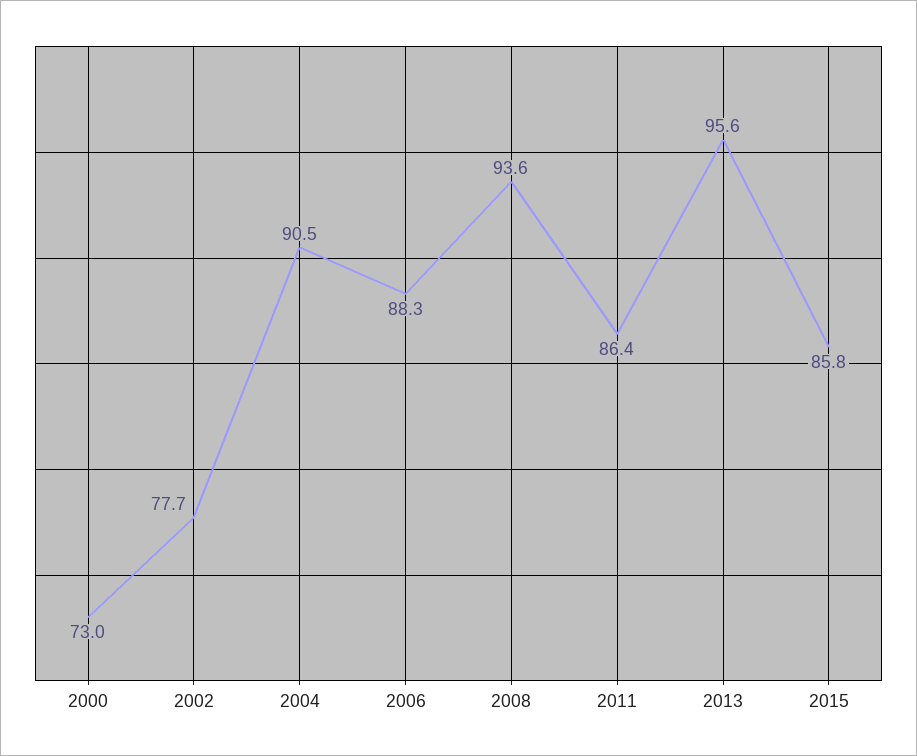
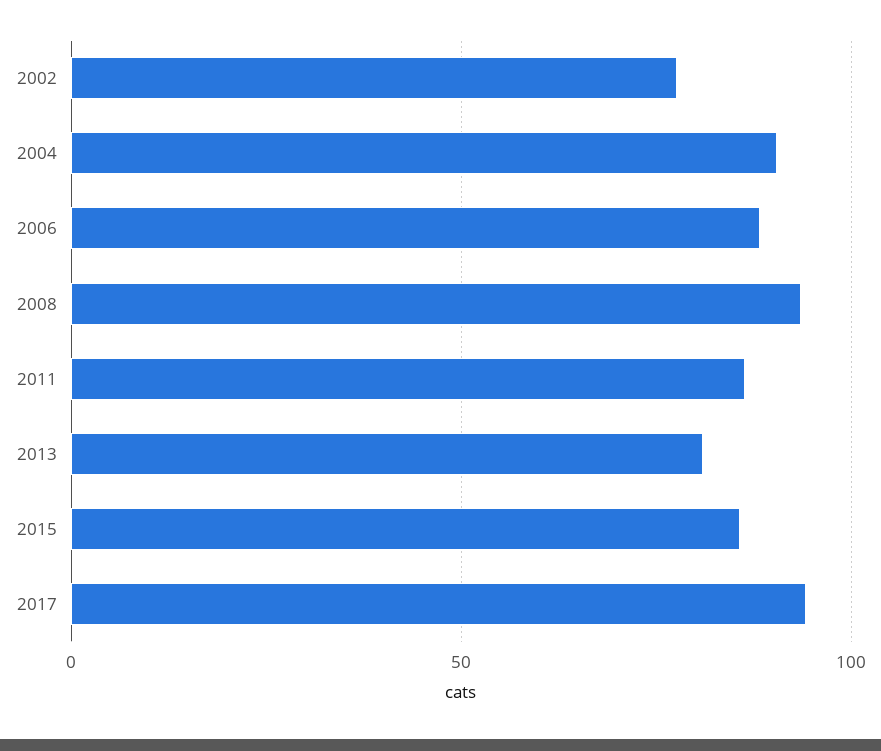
2000: 73 -> none
2013: 95.6 -> 80
2017: none -> 95

